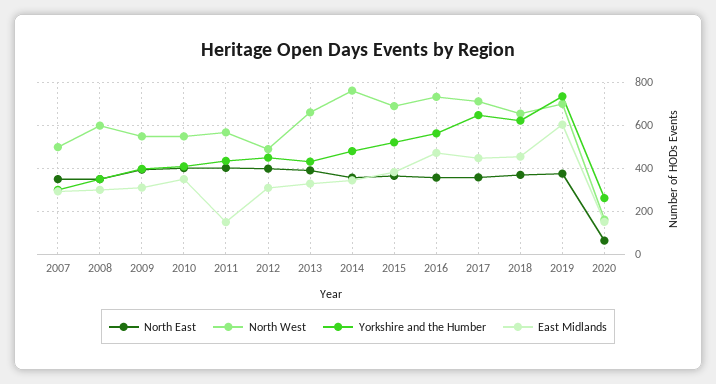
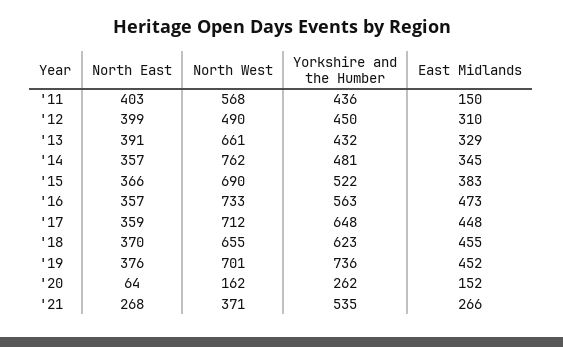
North East, 2007: 350 -> none
North West, 2007: 500 -> none
Yorkshire and the Humber, 2007: 300 -> none
East Midlands, 2007: 300 -> none
North East, 2008: 350 -> none
North West, 2008: 600 -> none
Yorkshire and the Humber, 2008: 350 -> none
East Midlands, 2008: 300 -> none
North East, 2009: 400 -> none
North West, 2009: 550 -> none
Yorkshire and the Humber, 2009: 400 -> none
East Midlands, 2009: 300 -> none
North East, 2010: 400 -> none
North West, 2010: 550 -> none
Yorkshire and the Humber, 2010: 400 -> none
East Midlands, 2010: 350 -> none
East Midlands, 2019: 600 -> 452
North East, '21: none -> 268
North West, '21: none -> 371
Yorkshire and the Humber, '21: none -> 535
East Midlands, '21: none -> 266

